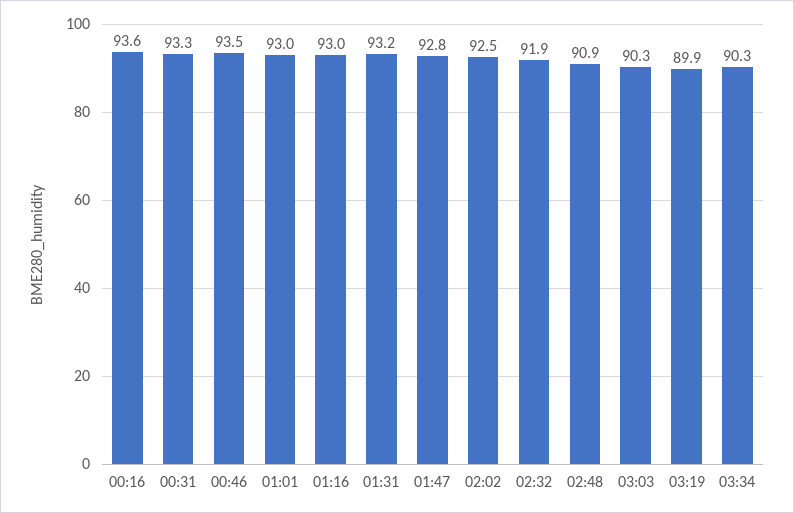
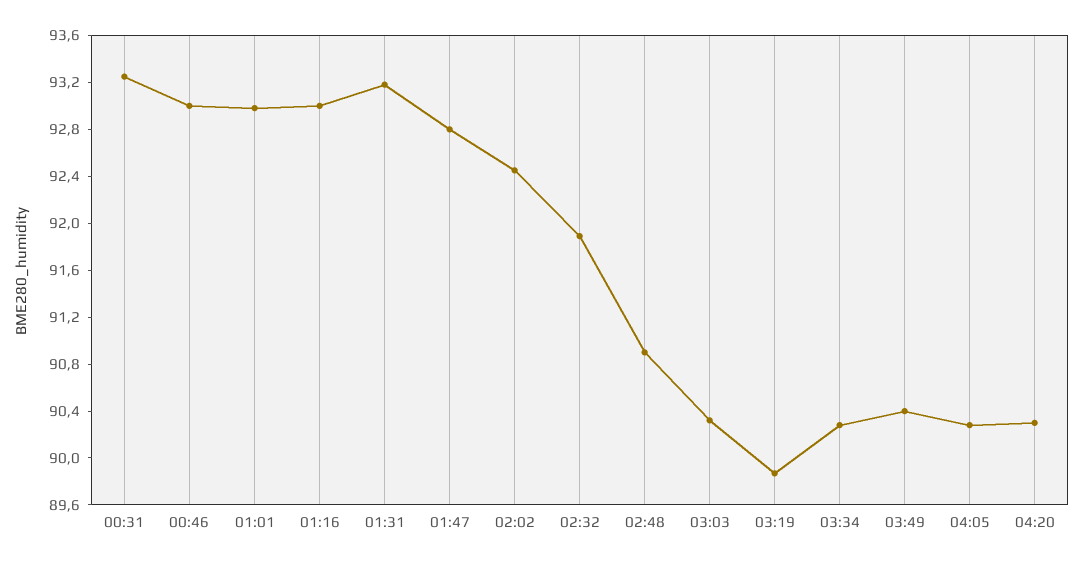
00:16: 93.6 -> none
00:46: 93.5 -> 93
03:49: none -> 90.4
04:05: none -> 90.3
04:20: none -> 90.3

